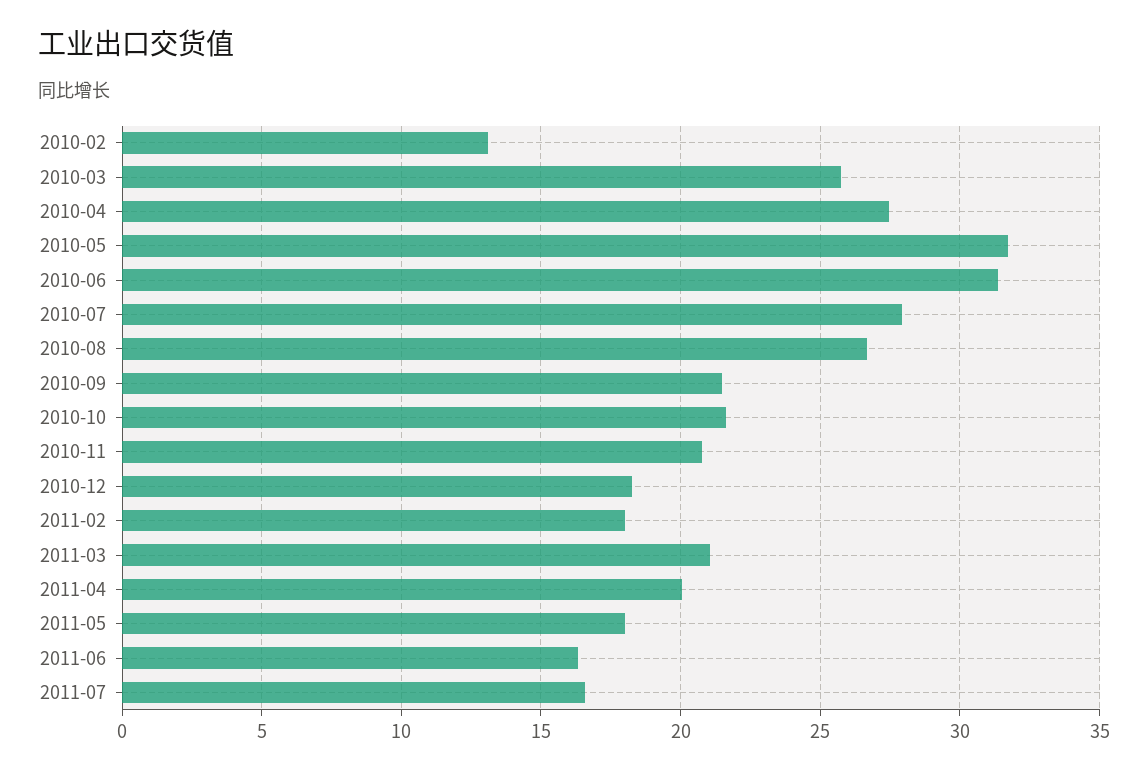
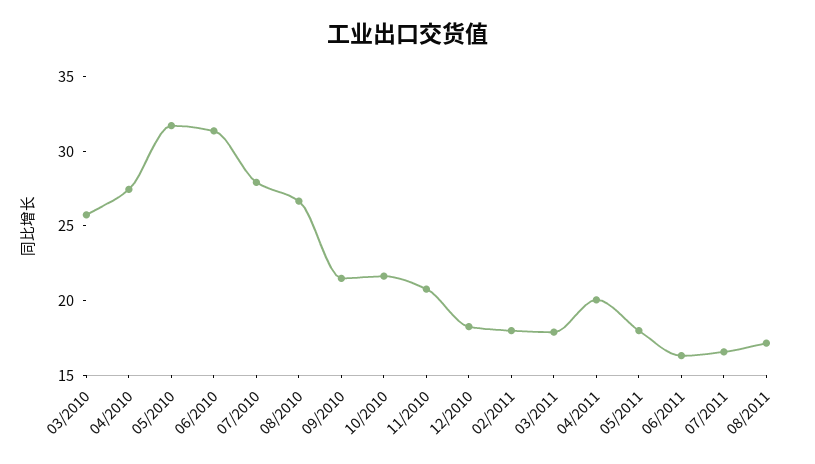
2010-02: 13 -> none
2011-03: 21 -> 18
08/2011: none -> 17

